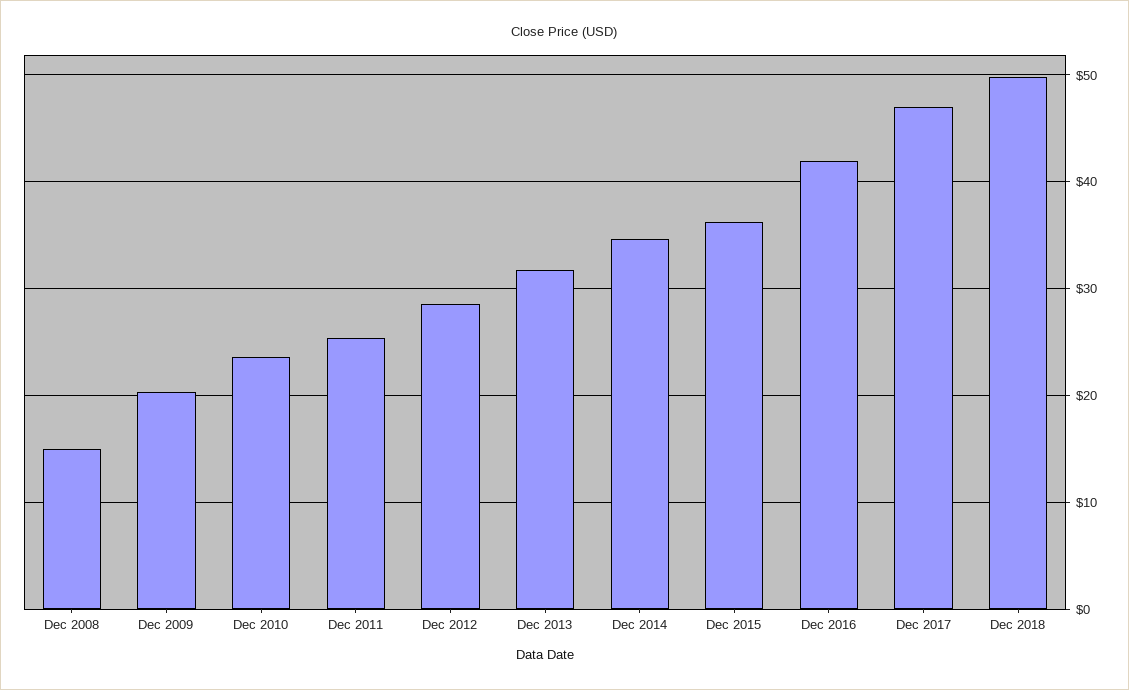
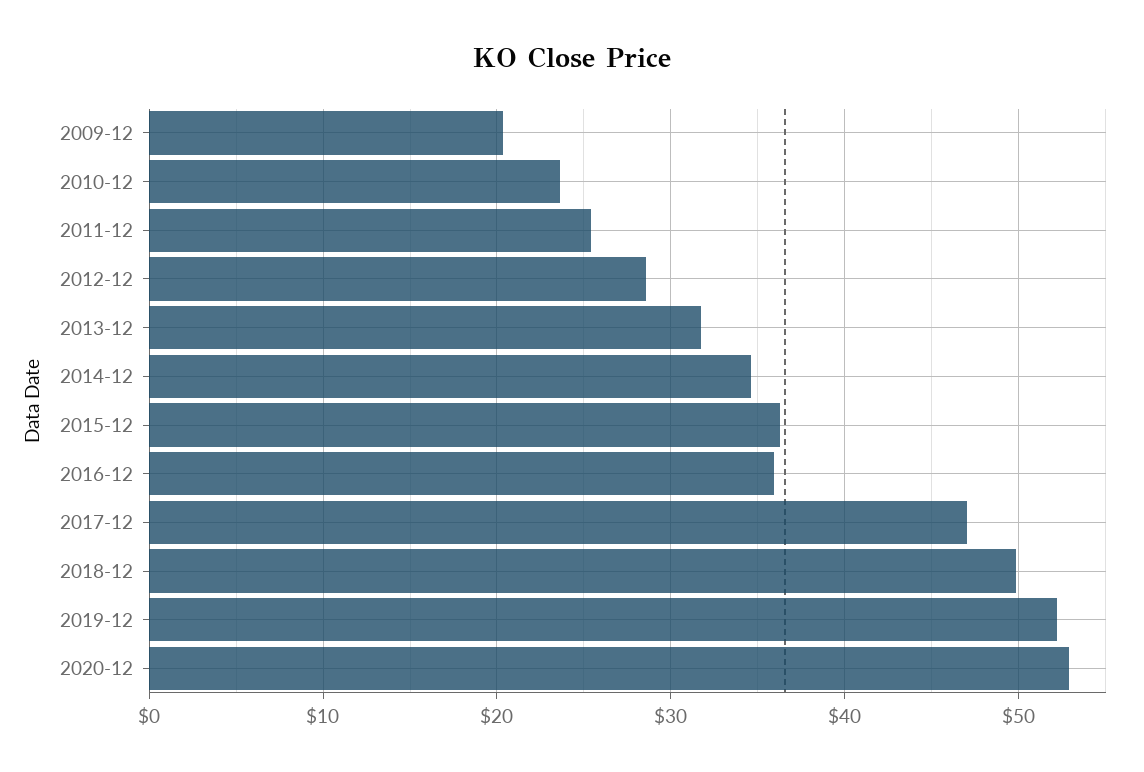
Dec 2008: 15 -> none
Dec 2016: 42 -> 36
2019-12: none -> 52
2020-12: none -> 53

